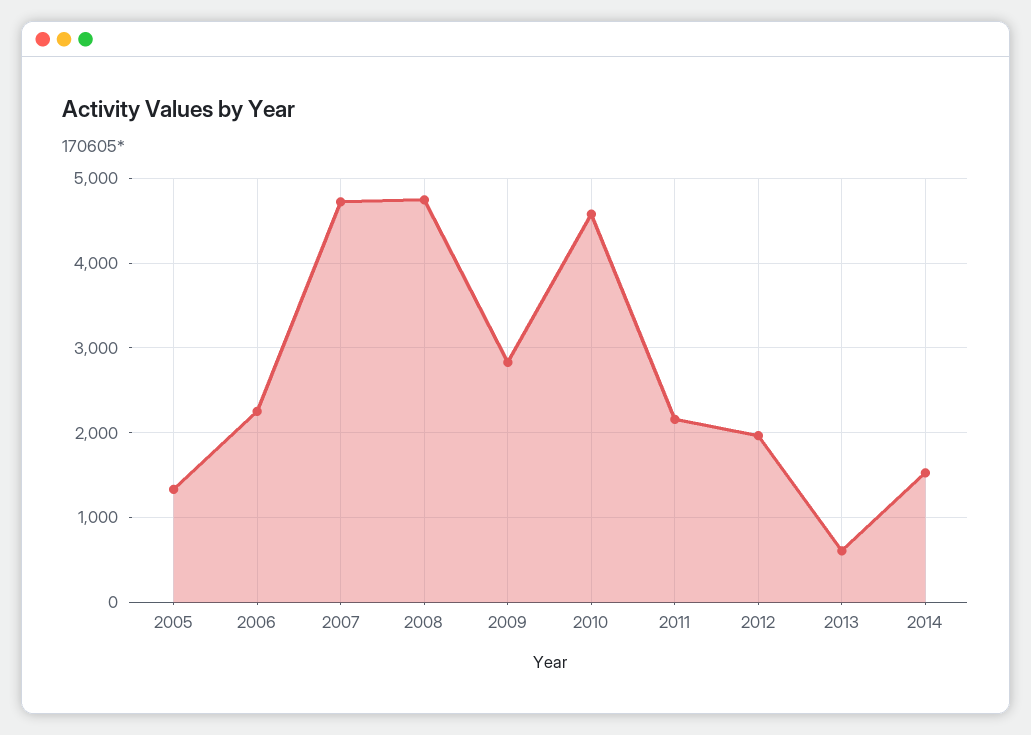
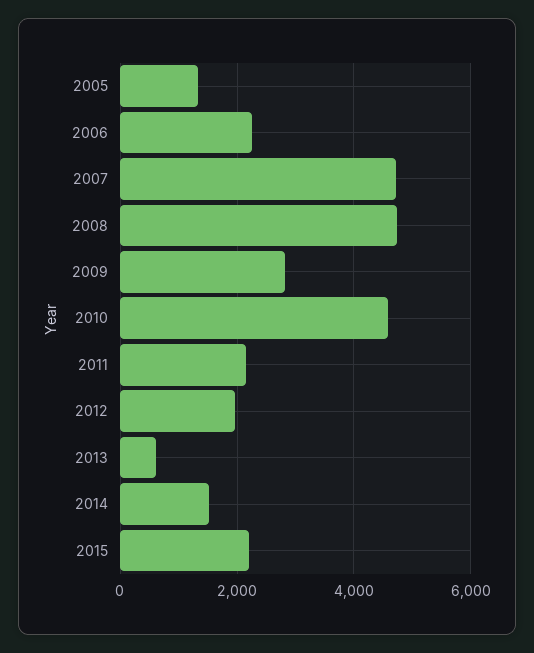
2015: none -> 2200

